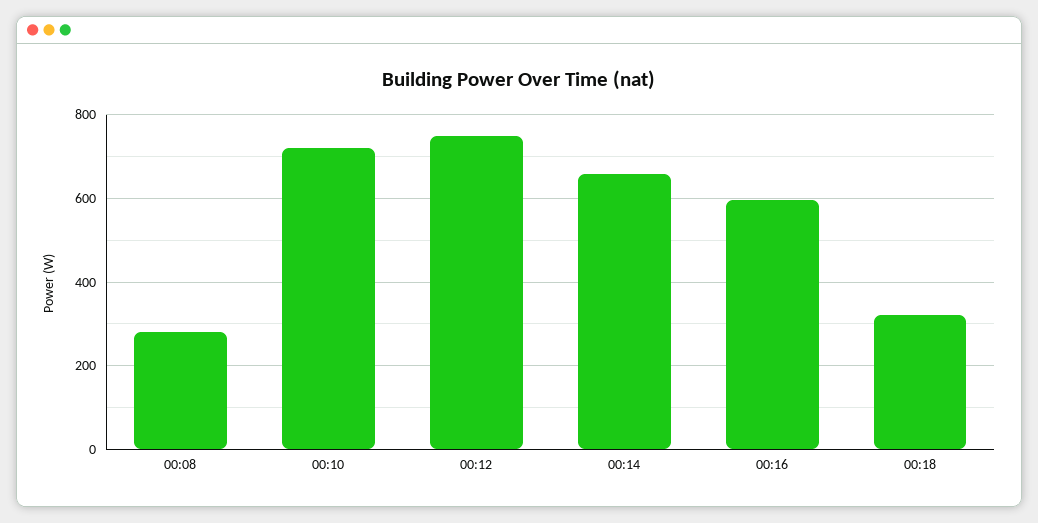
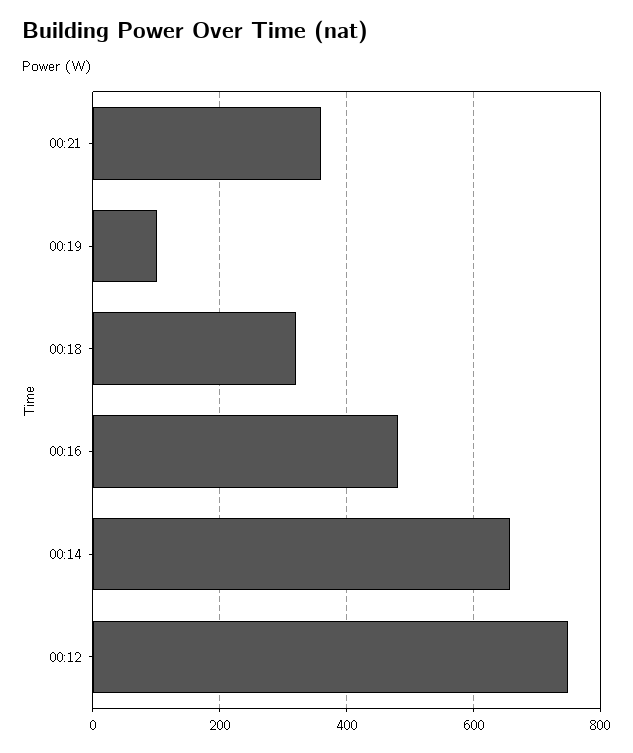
00:08: 280 -> none
00:10: 720 -> none
00:16: 600 -> 480
00:21: none -> 360
00:19: none -> 100

